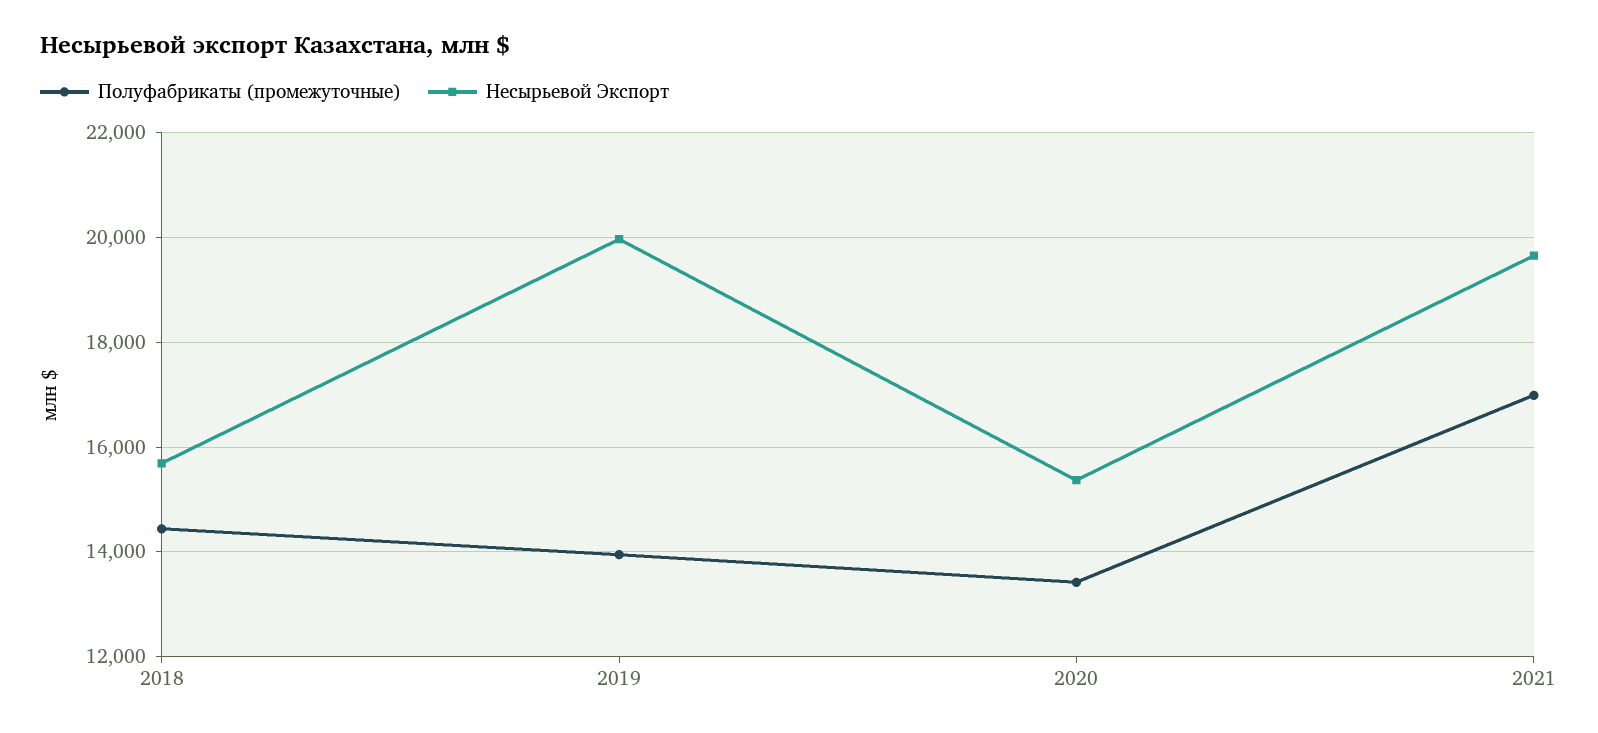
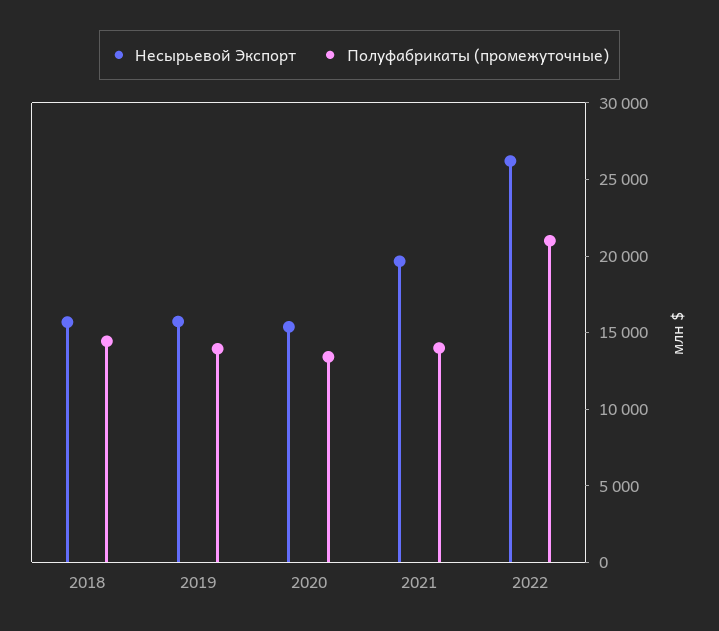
Несырьевой Экспорт, 2019: 20000 -> 16000
Полуфабрикаты (промежуточные), 2021: 17000 -> 14000
Несырьевой Экспорт, 2022: none -> 26000
Полуфабрикаты (промежуточные), 2022: none -> 21000

